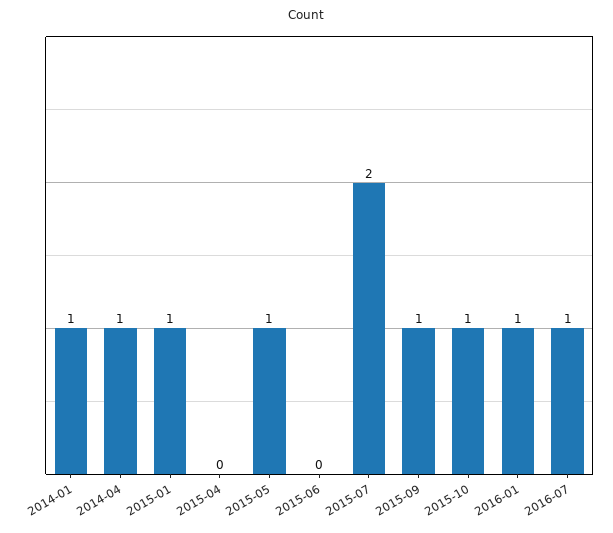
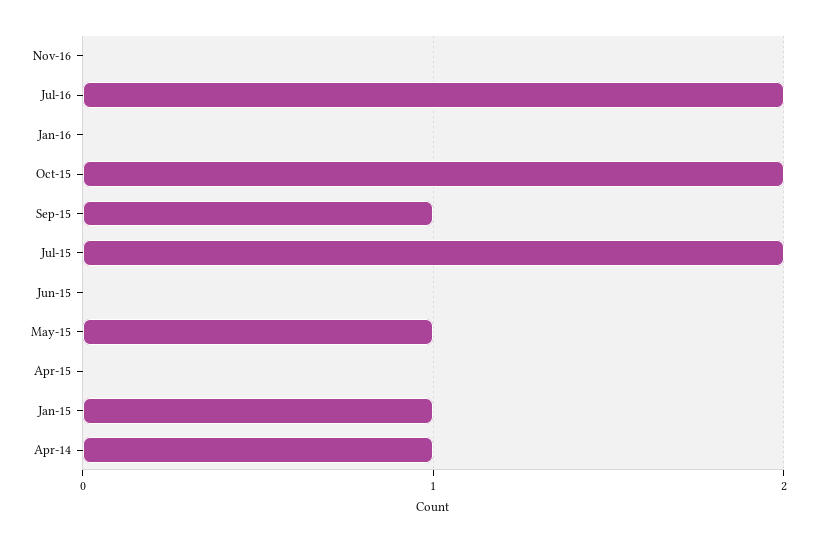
2014-01: 1 -> none
2015-10: 1 -> 2
2016-01: 1 -> 0
2016-07: 1 -> 2
Nov-16: none -> 0

